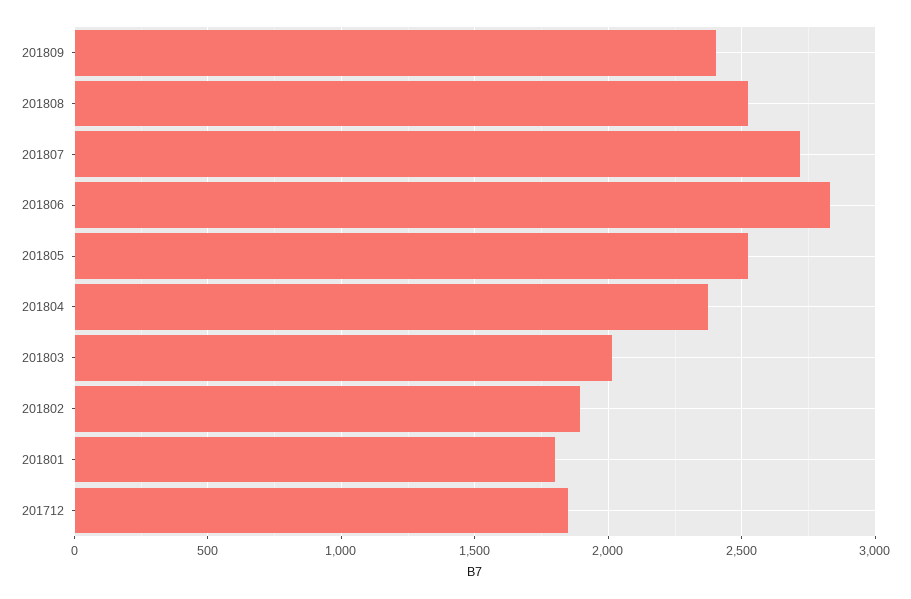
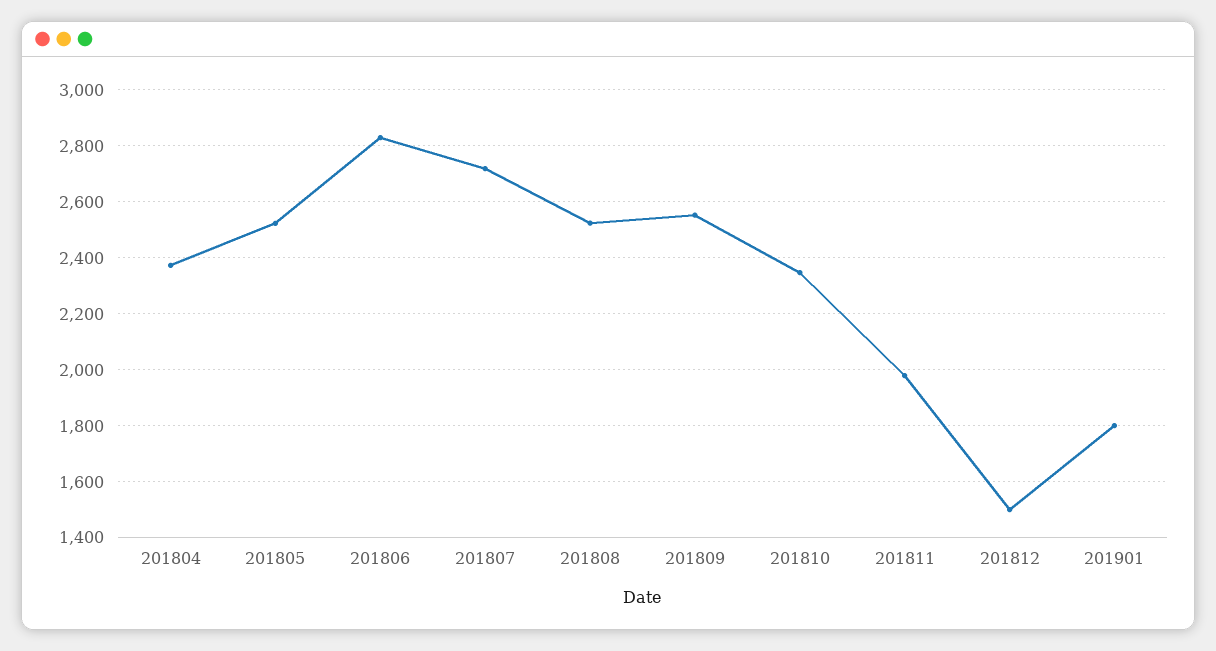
201809: 2400 -> 2550
201803: 2000 -> none
201802: 1900 -> none
201801: 1800 -> none
201712: 1850 -> none
201810: none -> 2350
201811: none -> 1975
201812: none -> 1500
201901: none -> 1800

